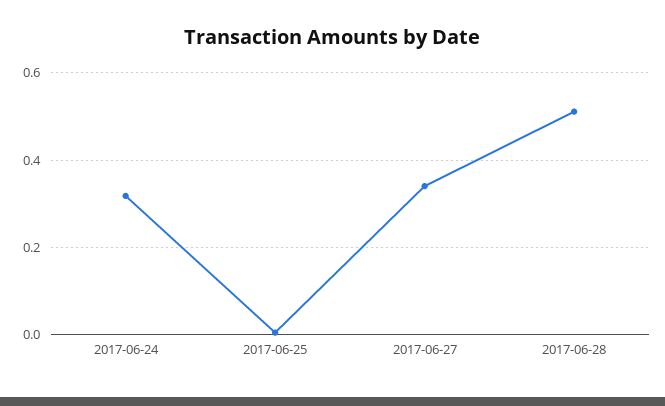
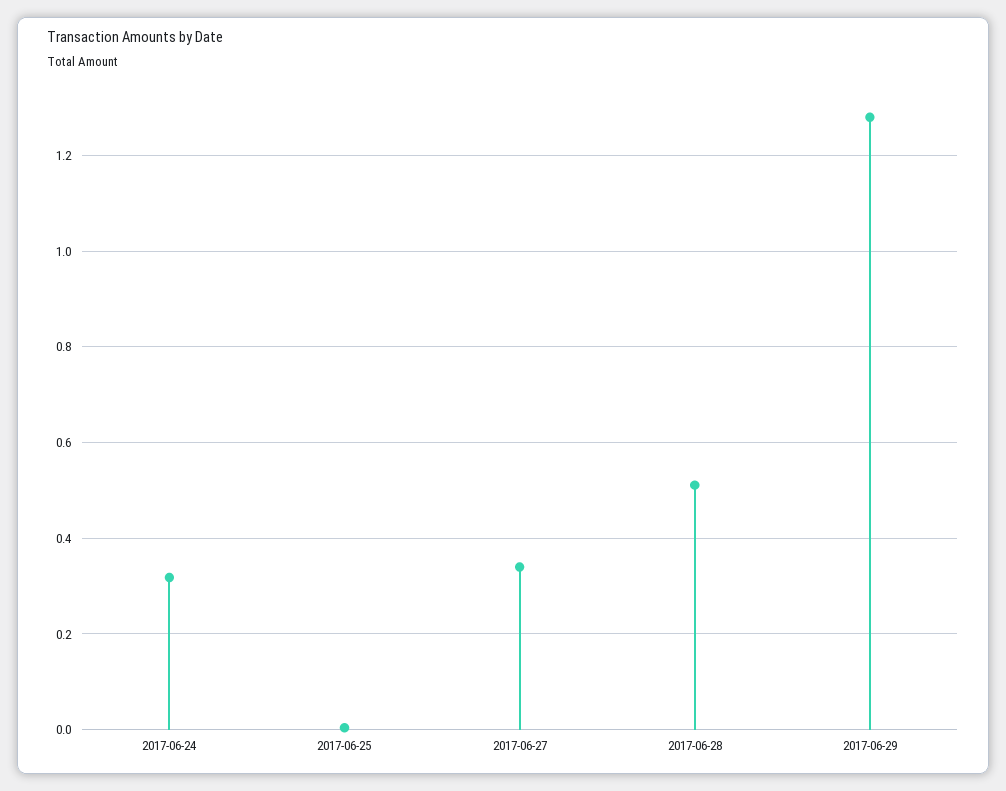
2017-06-29: none -> 1.28

